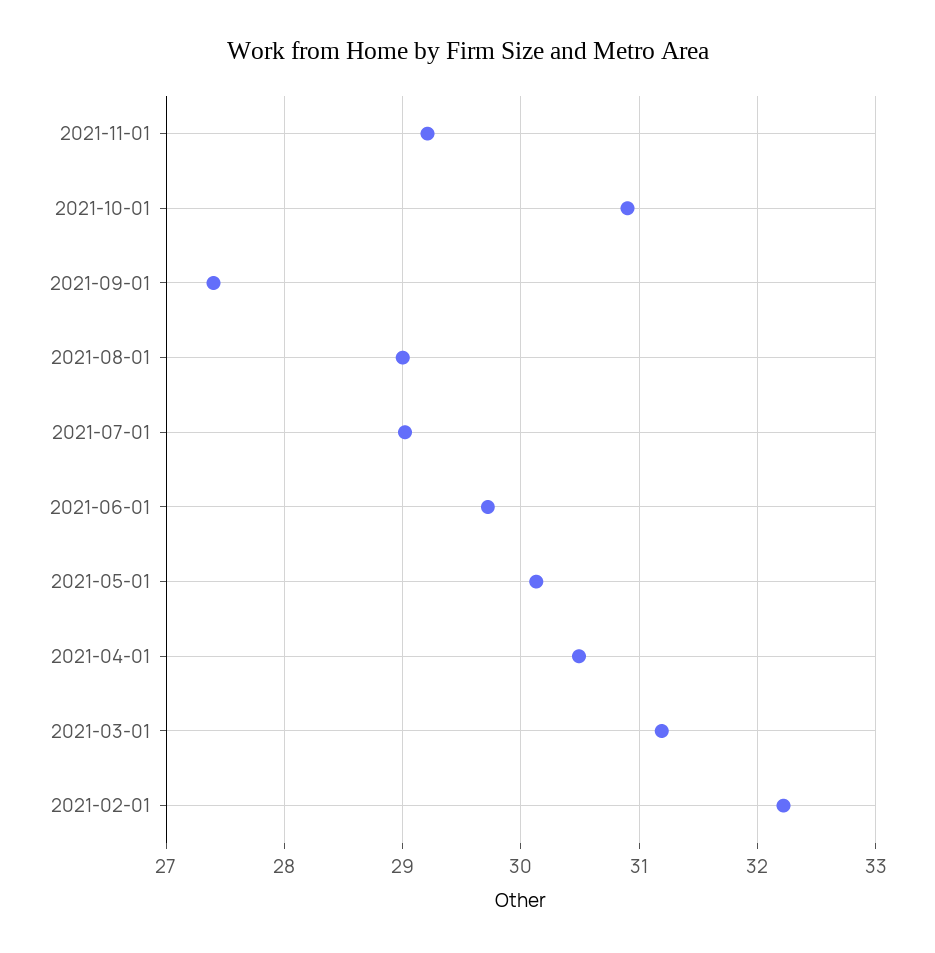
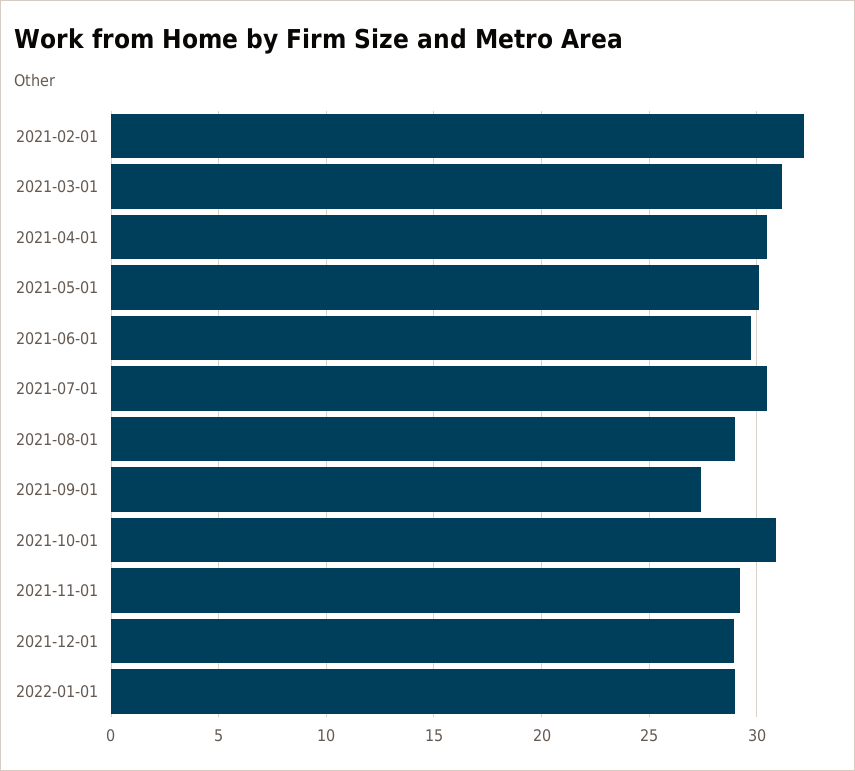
2021-07-01: 29 -> 30.5
2021-12-01: none -> 29
2022-01-01: none -> 29

